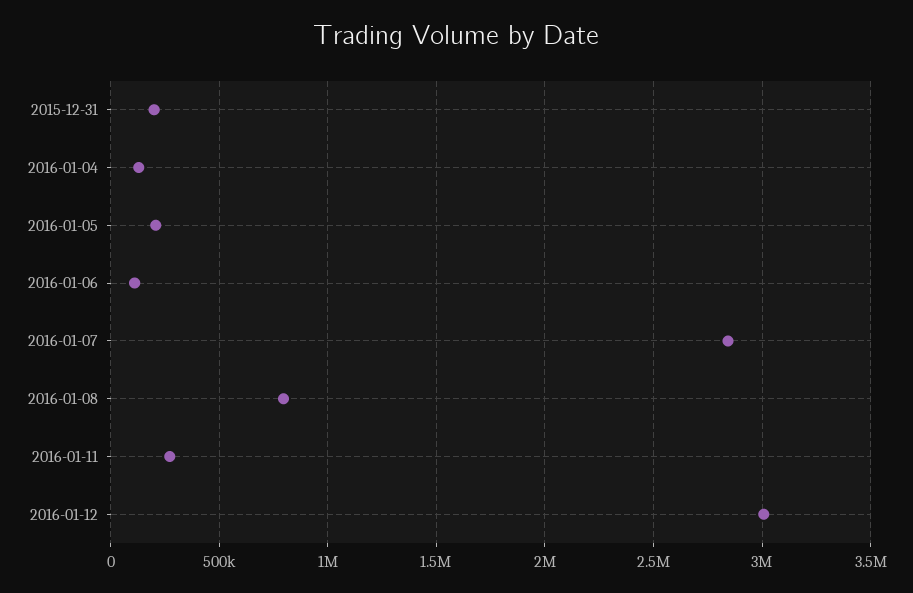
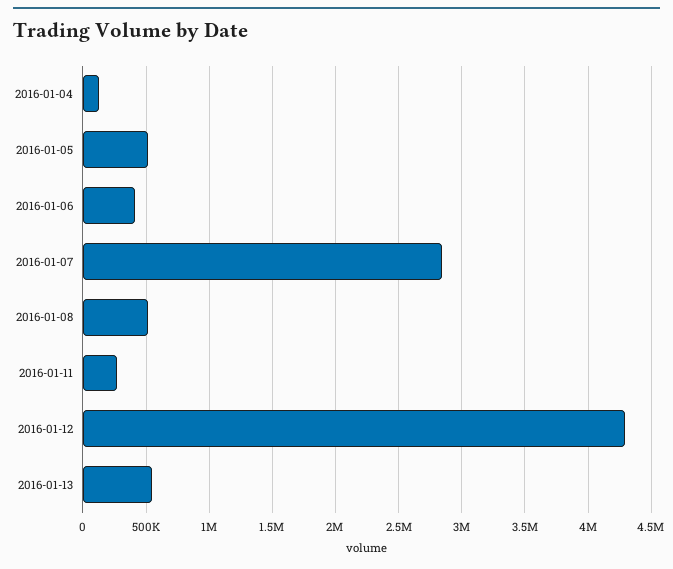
2015-12-31: 200000 -> none
2016-01-05: 200000 -> 500000
2016-01-06: 100000 -> 400000
2016-01-08: 800000 -> 500000
2016-01-12: 3000000 -> 4300000
2016-01-13: none -> 550000

